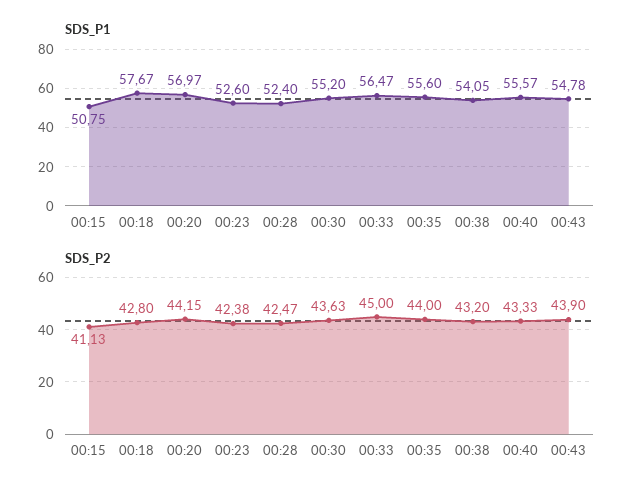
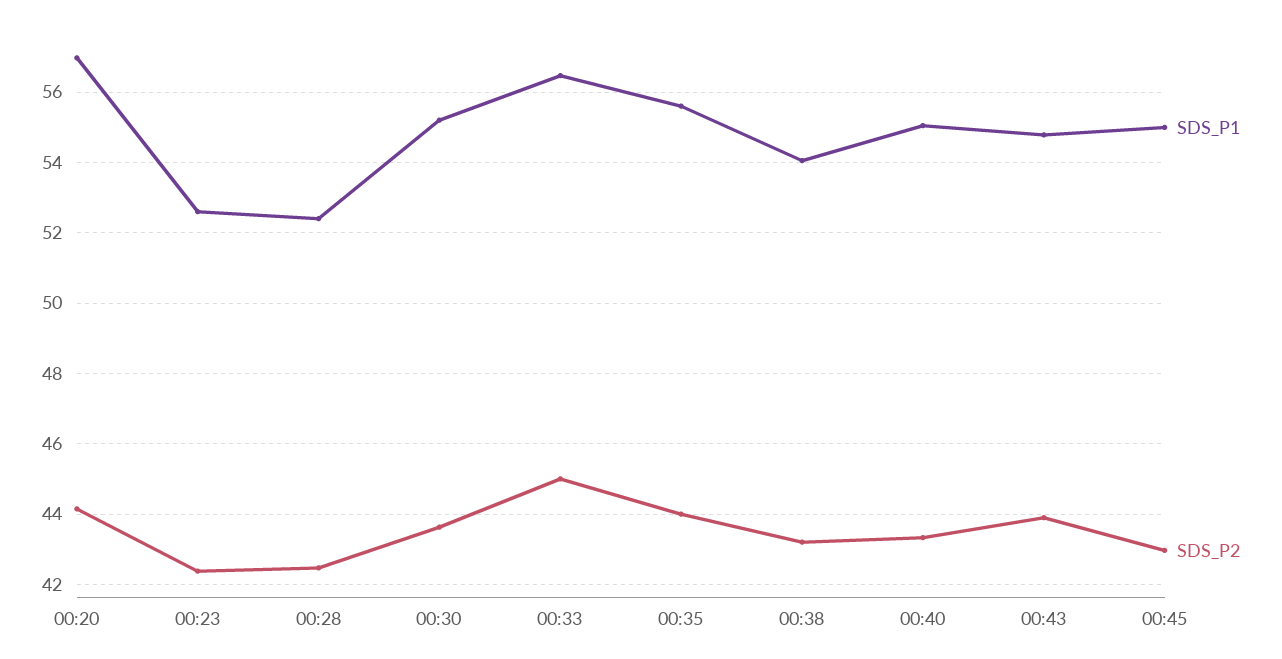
SDS_P1, 00:15: 50.75 -> none
SDS_P1, 00:18: 57.67 -> none
SDS_P1, 00:40: 55.57 -> 55
SDS_P2, 00:15: 41.13 -> none
SDS_P2, 00:18: 42.8 -> none
SDS_P1, 00:45: none -> 55
SDS_P2, 00:45: none -> 43

